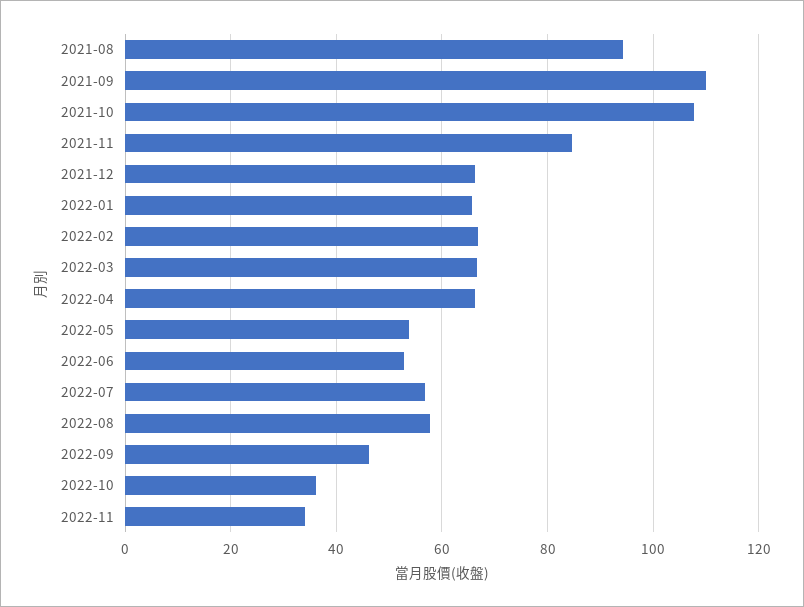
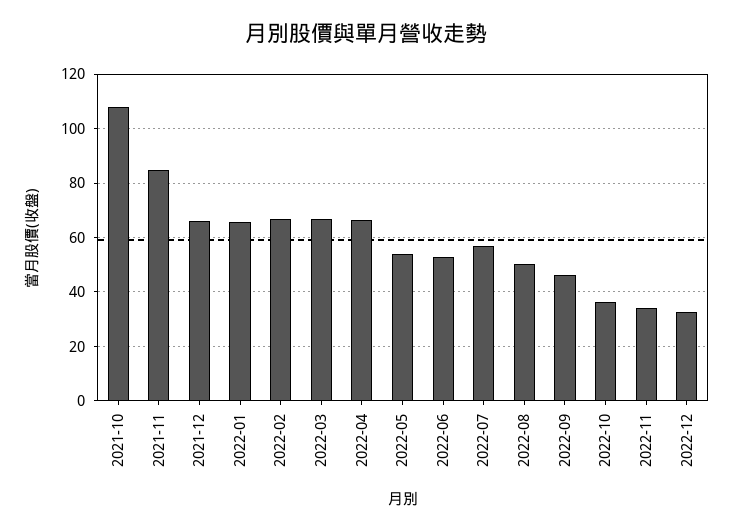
2021-08: 94 -> none
2021-09: 110 -> none
2022-08: 58 -> 50
2022-12: none -> 32.5

